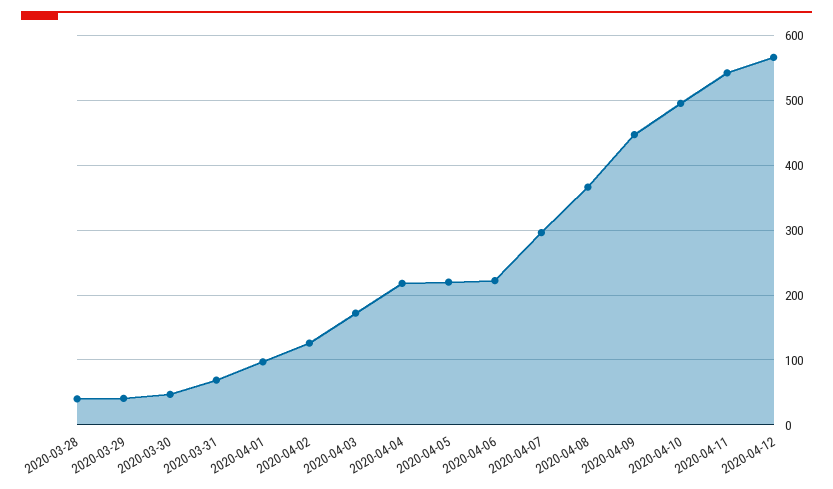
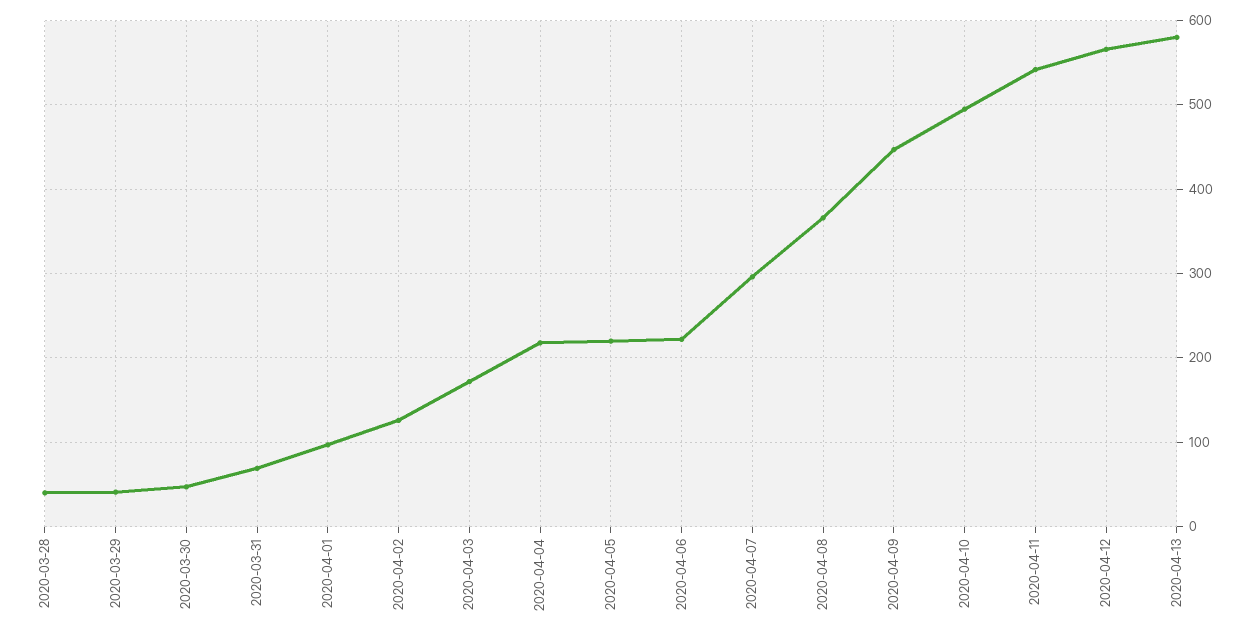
2020-04-13: none -> 580

